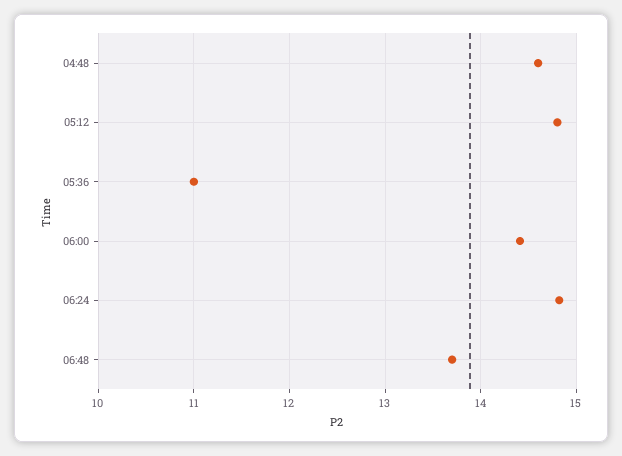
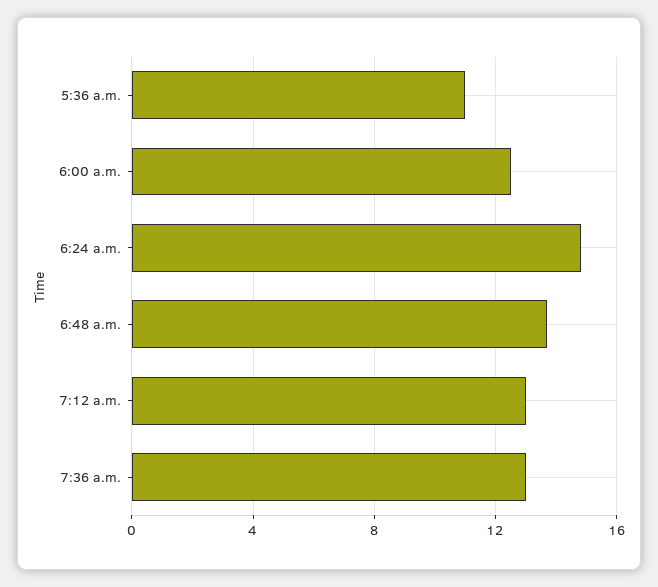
04:48: 14.6 -> none
05:12: 14.8 -> none
06:00: 14.4 -> 12.5
7:12 a.m.: none -> 13
7:36 a.m.: none -> 13

